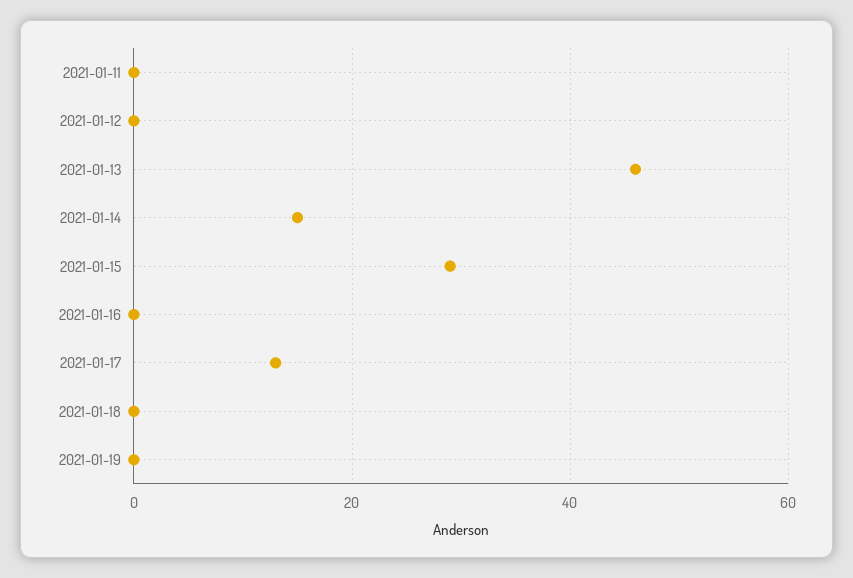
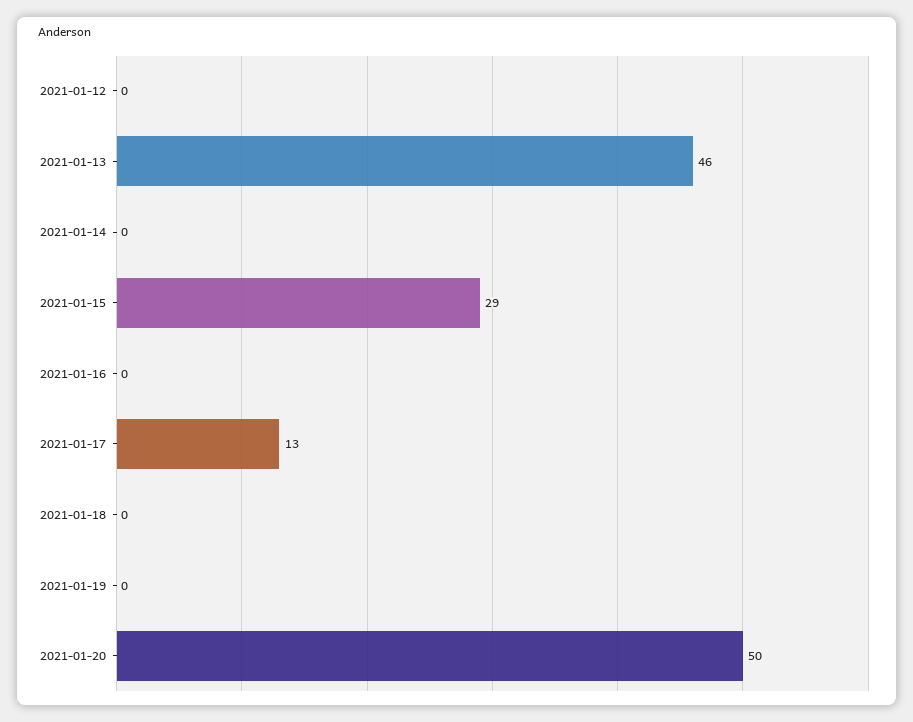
2021-01-11: 0 -> none
2021-01-14: 15 -> 0
2021-01-20: none -> 50

